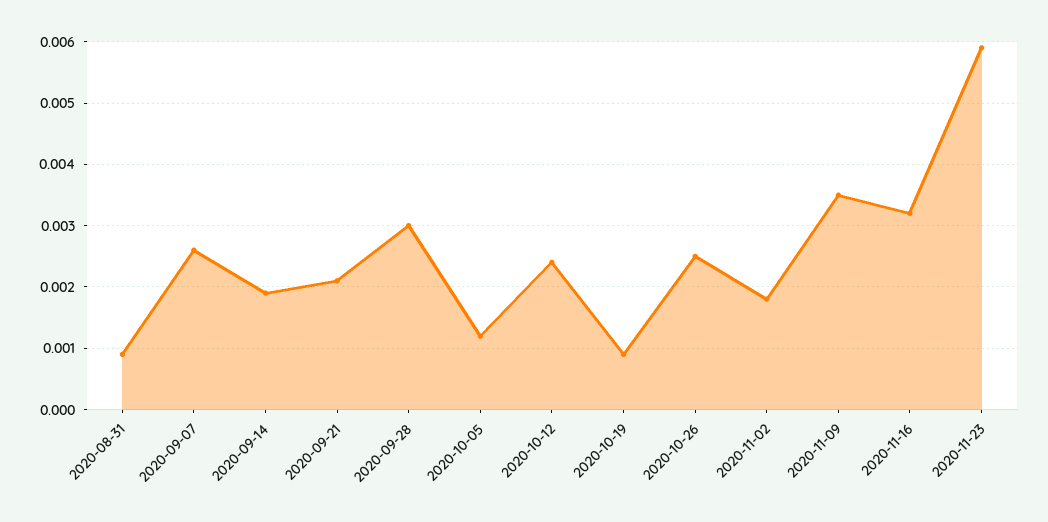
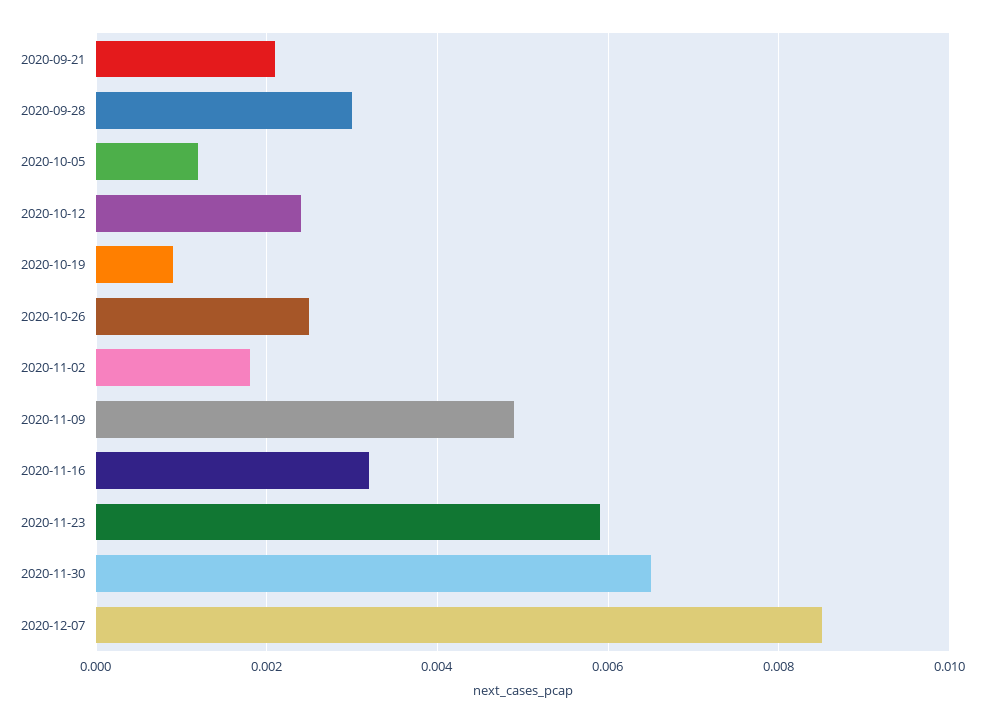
2020-08-31: 0.0009 -> none
2020-09-07: 0.0026 -> none
2020-09-14: 0.0019 -> none
2020-11-09: 0.0035 -> 0.005
2020-11-30: none -> 0.0065
2020-12-07: none -> 0.0085

